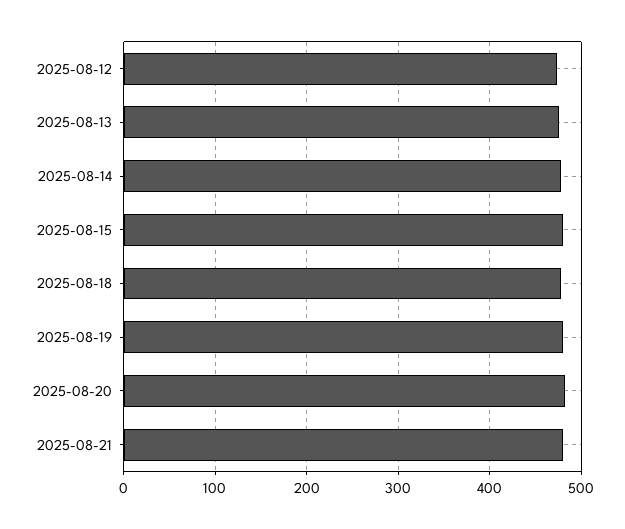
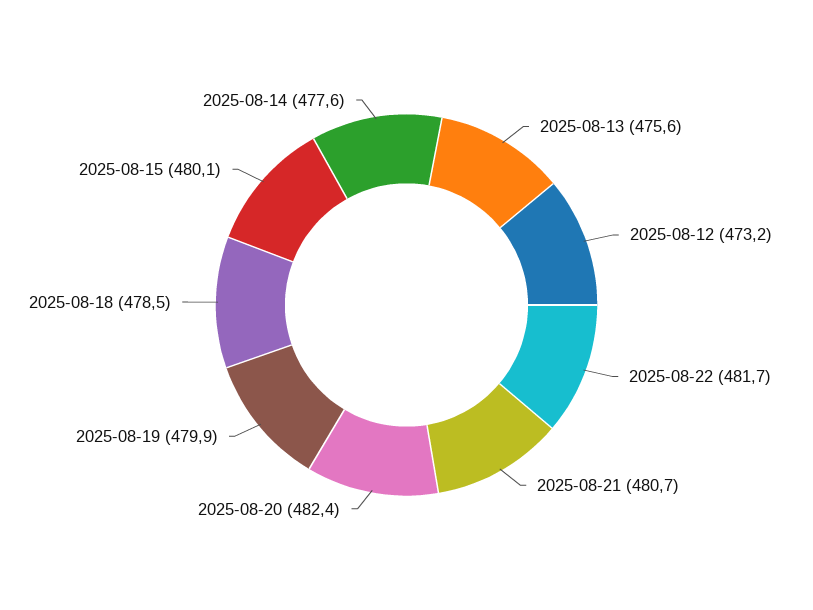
2025-08-22: none -> 481.7

